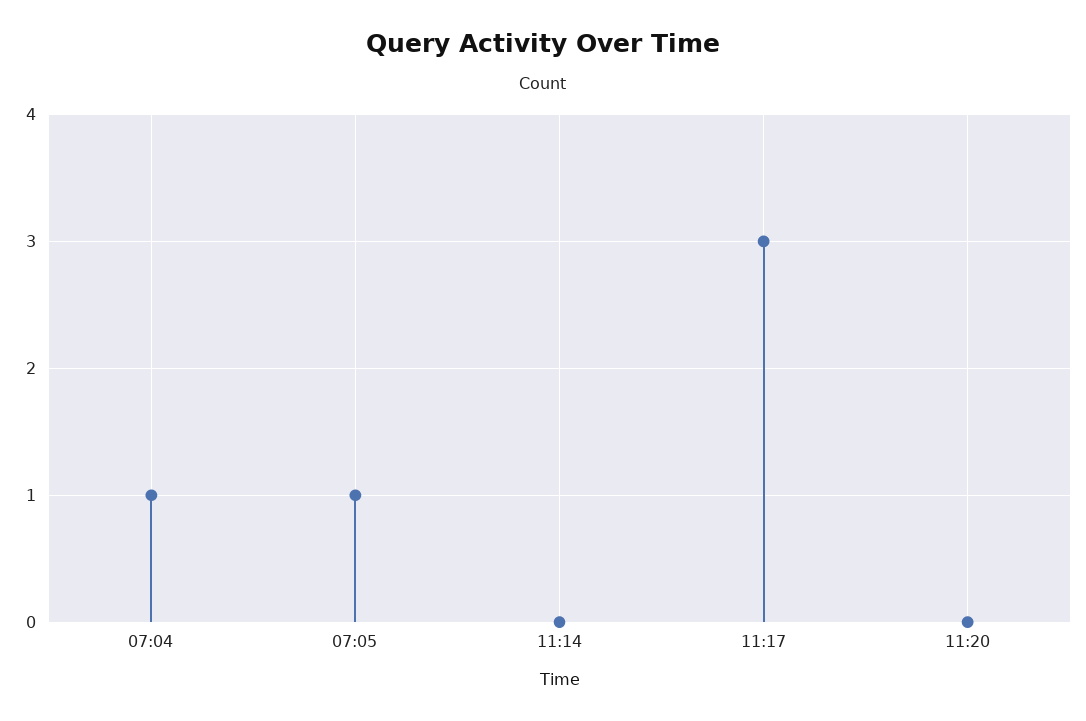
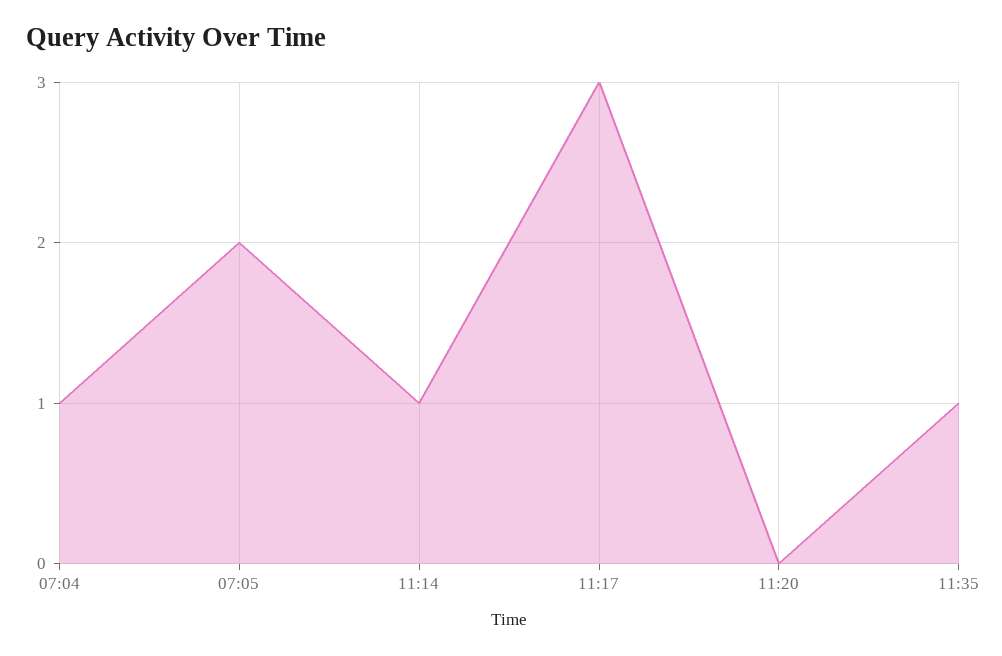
07:05: 1 -> 2
11:14: 0 -> 1
11:35: none -> 1

